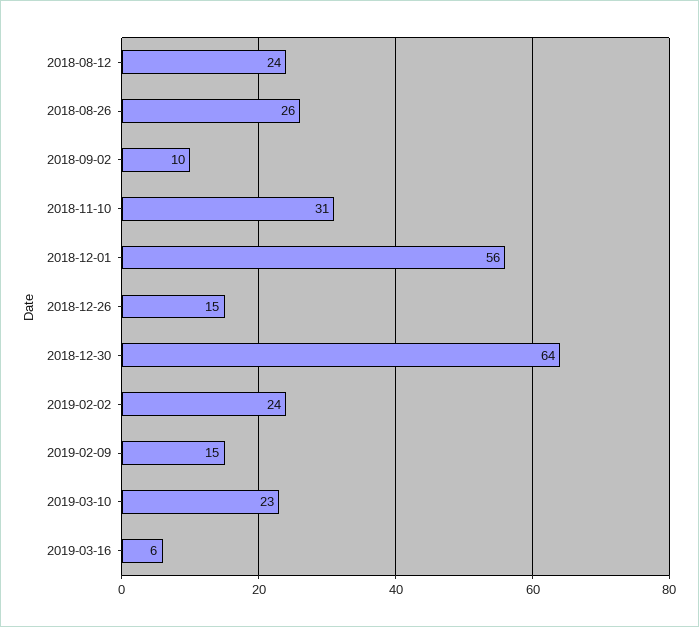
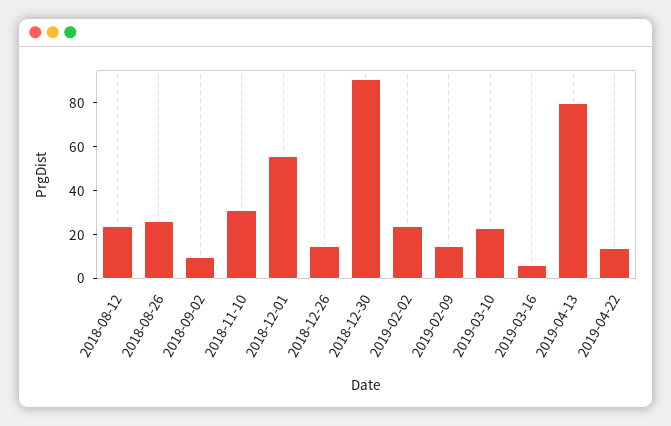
2018-12-30: 64 -> 90
2019-04-13: none -> 80
2019-04-22: none -> 15

